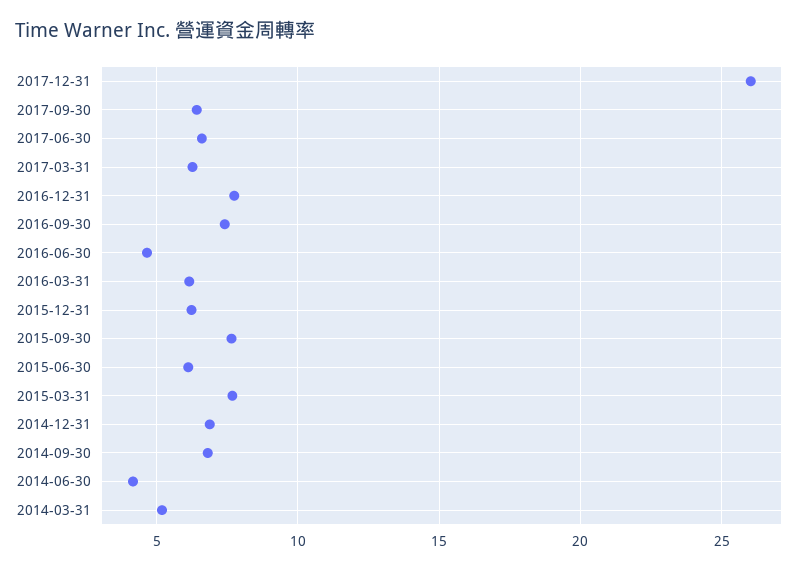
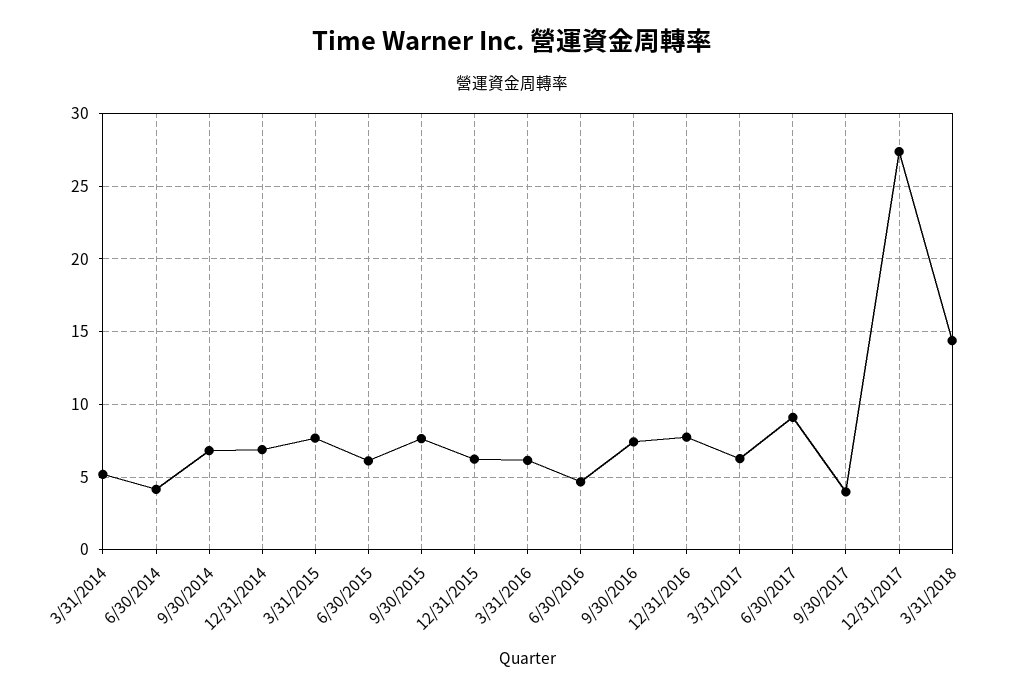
2017-12-31: 26 -> 27.5
2017-09-30: 6.5 -> 4
2017-06-30: 6.5 -> 9
3/31/2018: none -> 14.5

